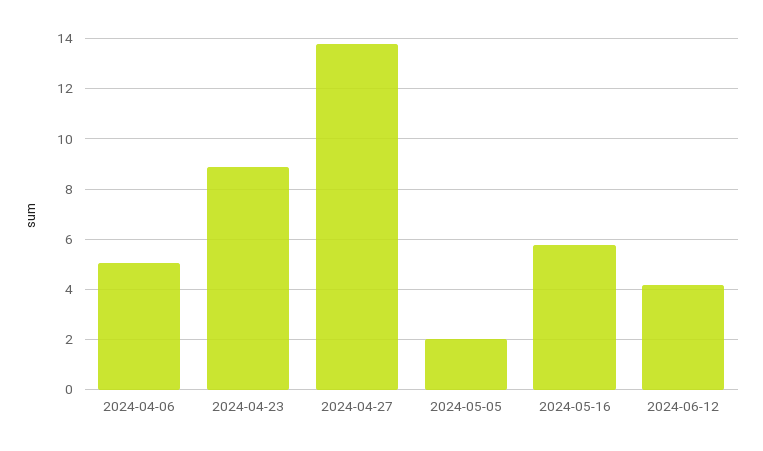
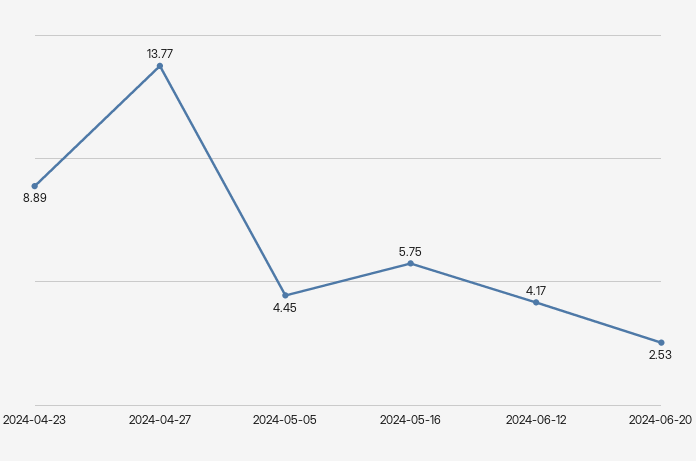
2024-04-06: 5 -> none
2024-05-05: 2 -> 4.45
2024-06-20: none -> 2.53

